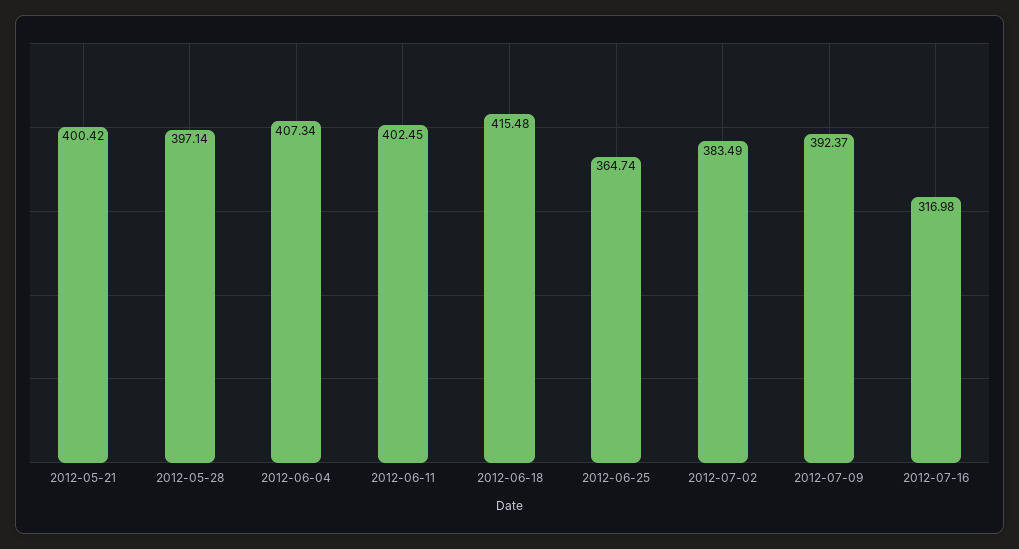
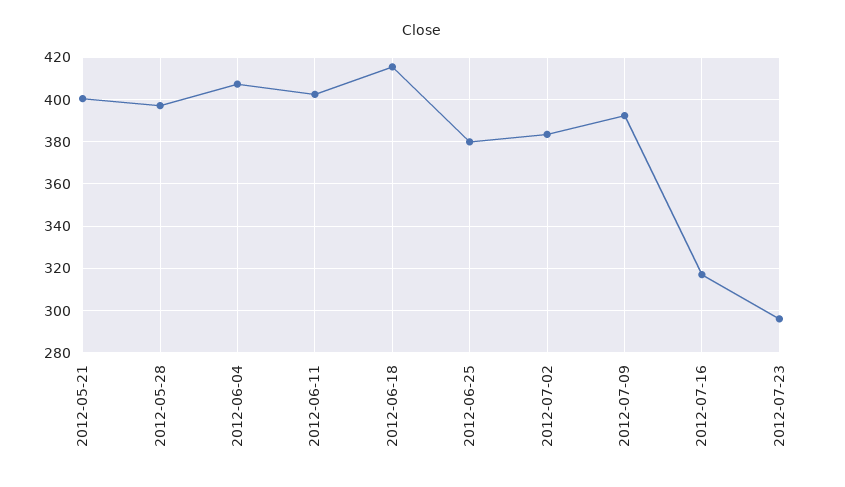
2012-06-25: 364.74 -> 380
2012-07-23: none -> 295

